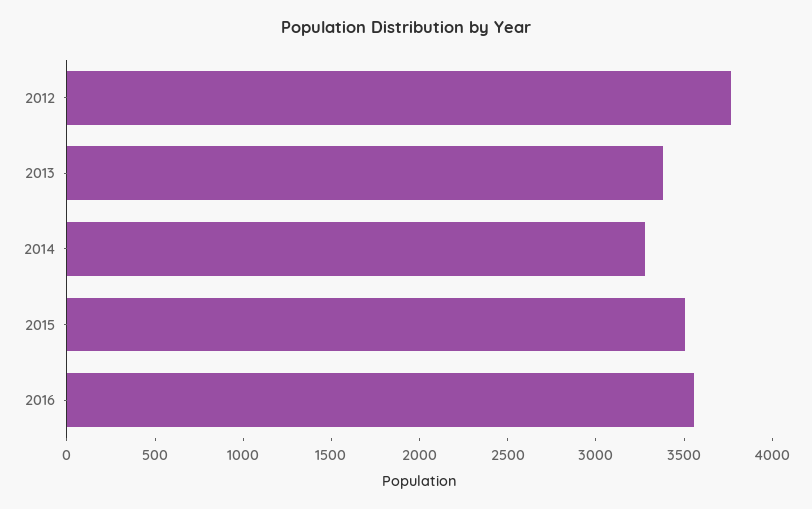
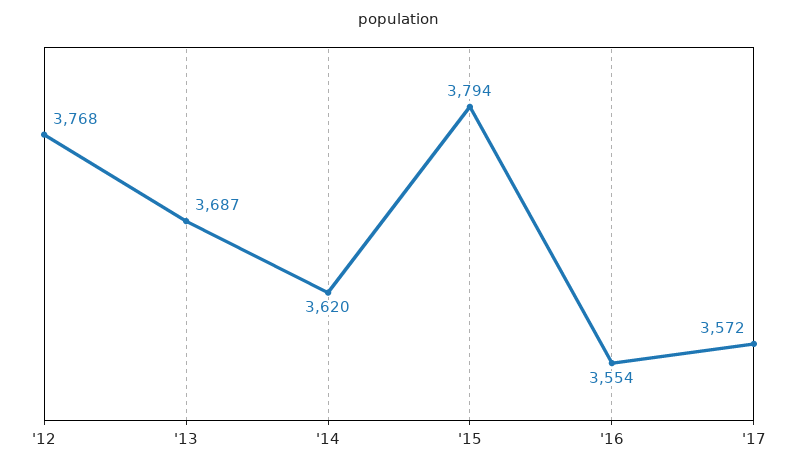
2013: 3400 -> 3687
2014: 3300 -> 3620
2015: 3500 -> 3794
'17: none -> 3572

